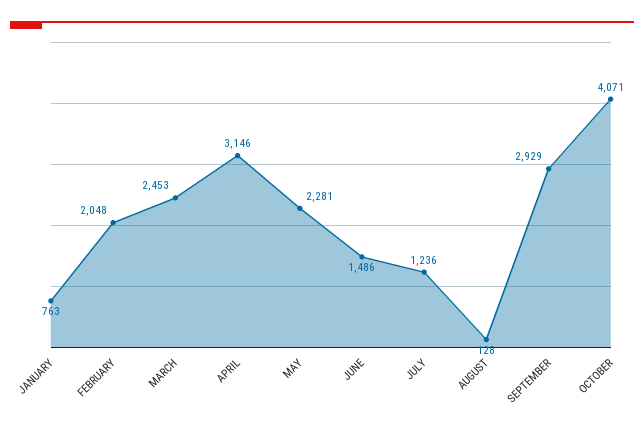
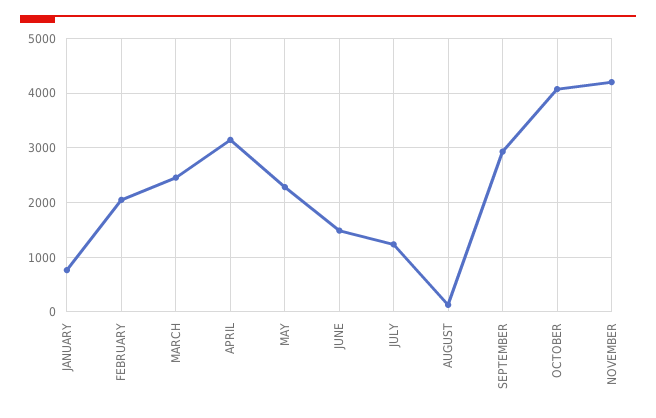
NOVEMBER: none -> 4200

